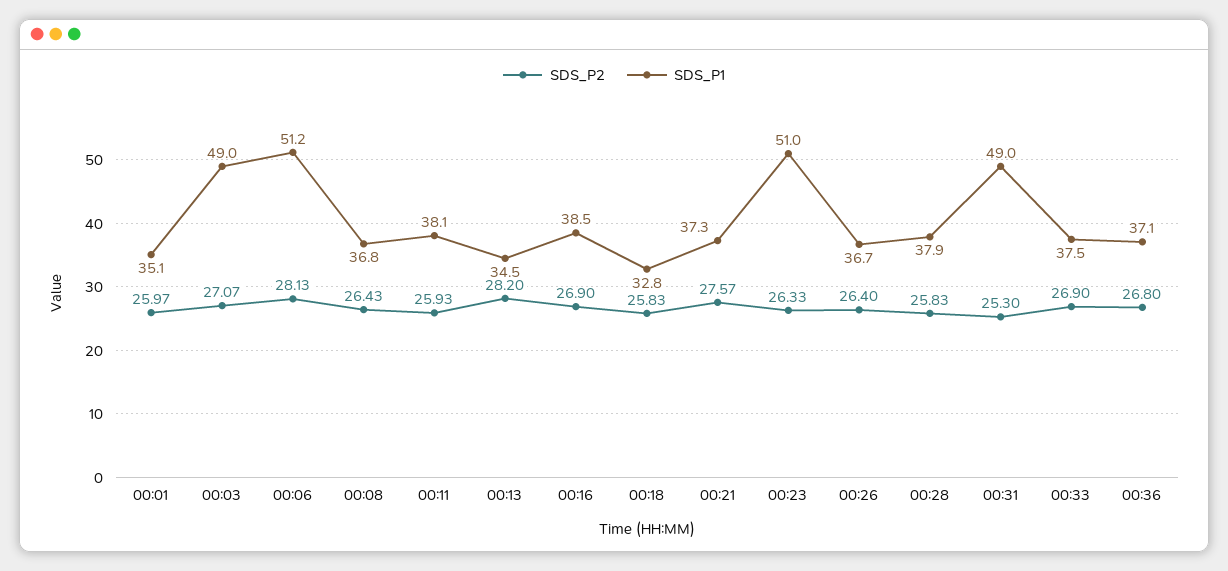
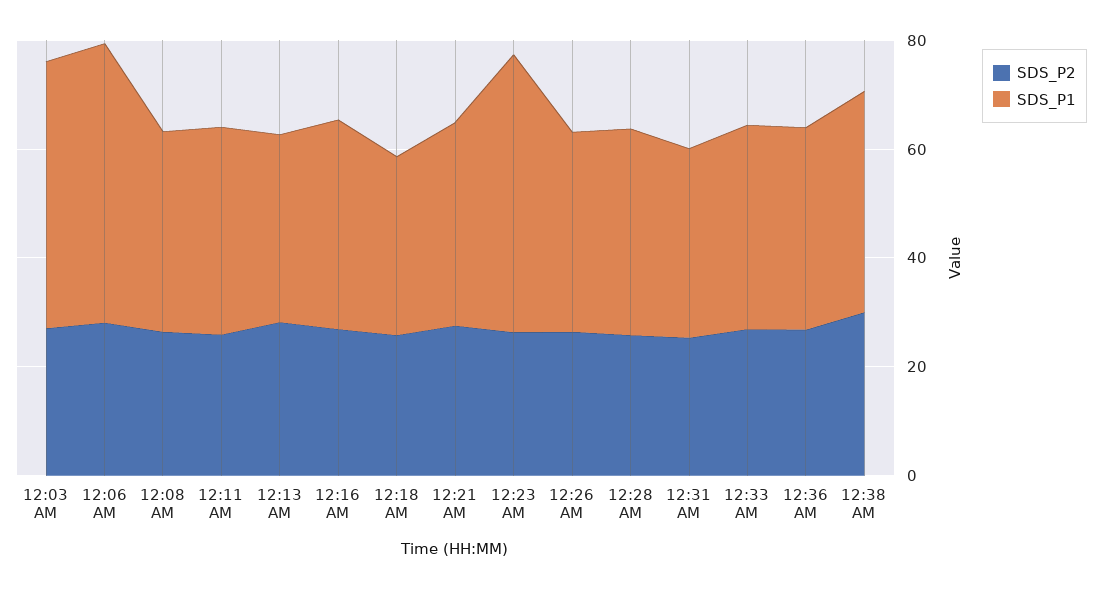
SDS_P2, 00:01: 25.97 -> none
SDS_P1, 00:01: 35.1 -> none
SDS_P1, 00:31: 49 -> 35
SDS_P2, 12:38 AM: none -> 30
SDS_P1, 12:38 AM: none -> 40

